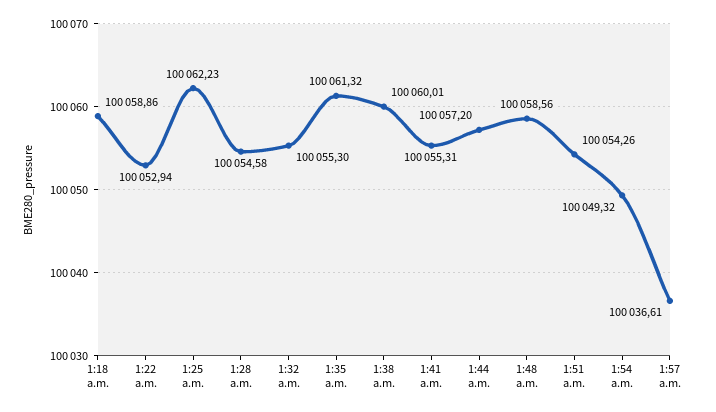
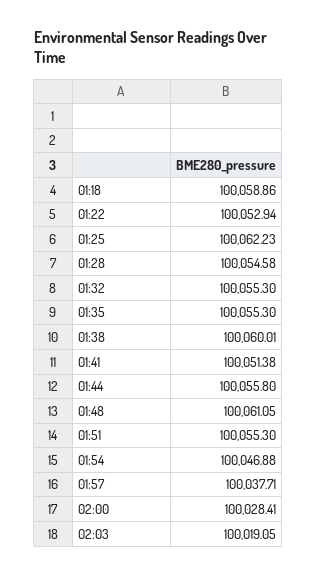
1:35 a.m.: 100061.32 -> 100055.3
1:41 a.m.: 100055.31 -> 100051.38
1:44 a.m.: 100057.2 -> 100055.8
1:48 a.m.: 100058.56 -> 100061.05
1:51 a.m.: 100054.26 -> 100055.3
1:54 a.m.: 100049.32 -> 100046.88
1:57 a.m.: 100036.61 -> 100037.71
02:00: none -> 100028.41
02:03: none -> 100019.05

